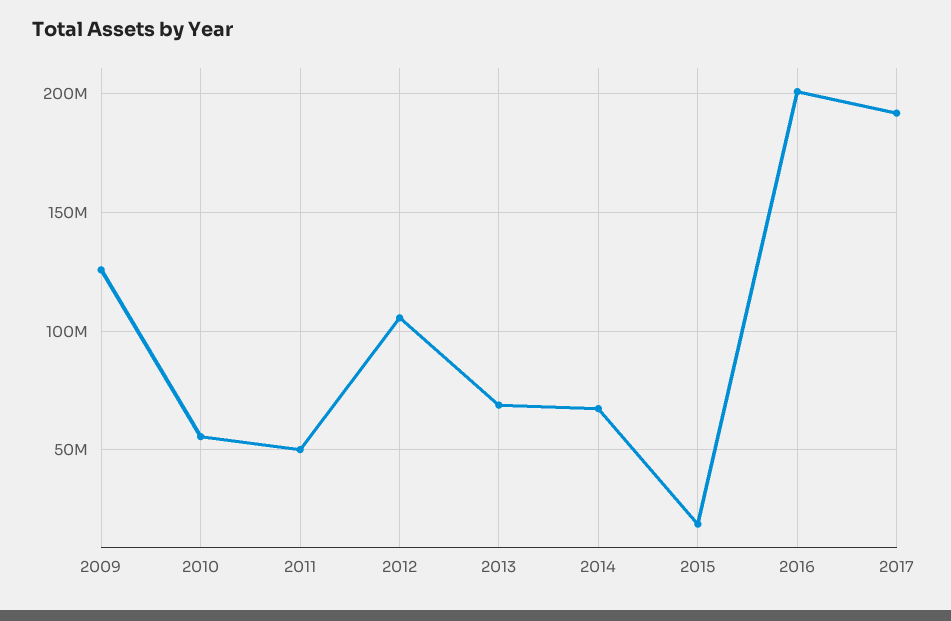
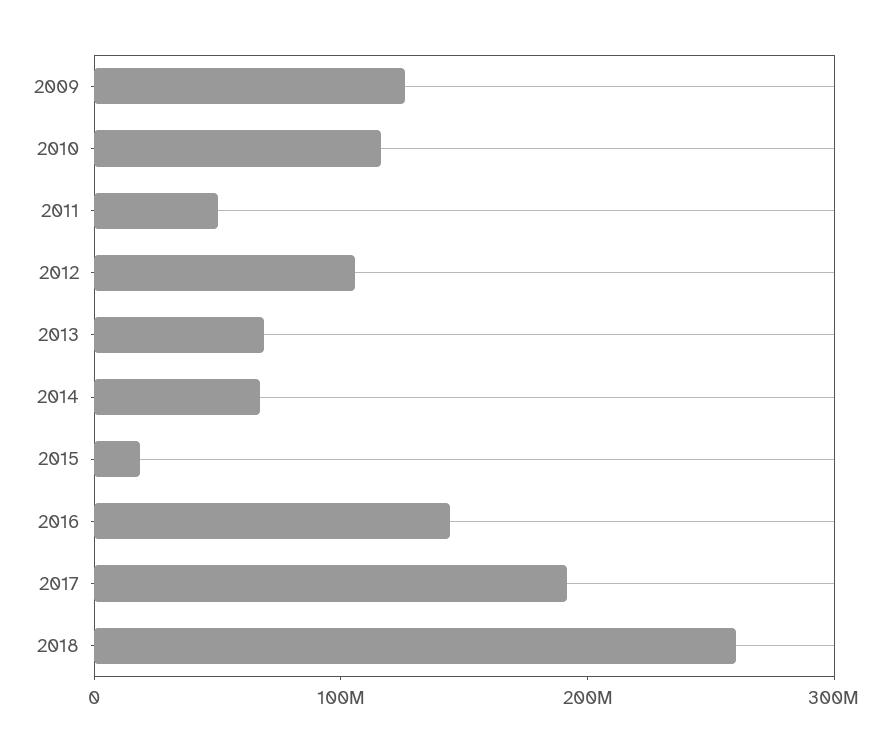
2010: 55000000 -> 120000000
2016: 200000000 -> 140000000
2018: none -> 260000000

